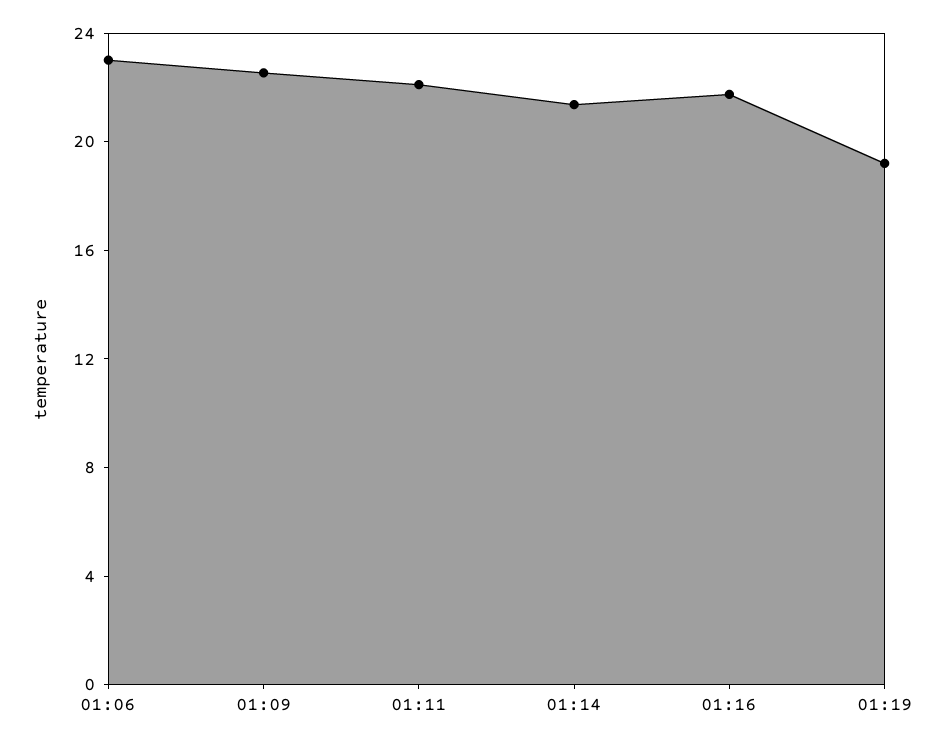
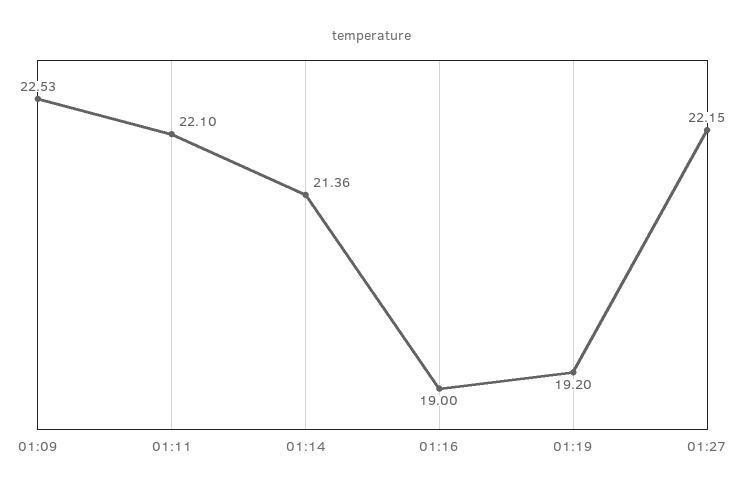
01:06: 23 -> none
01:16: 22 -> 19
01:27: none -> 22.15

